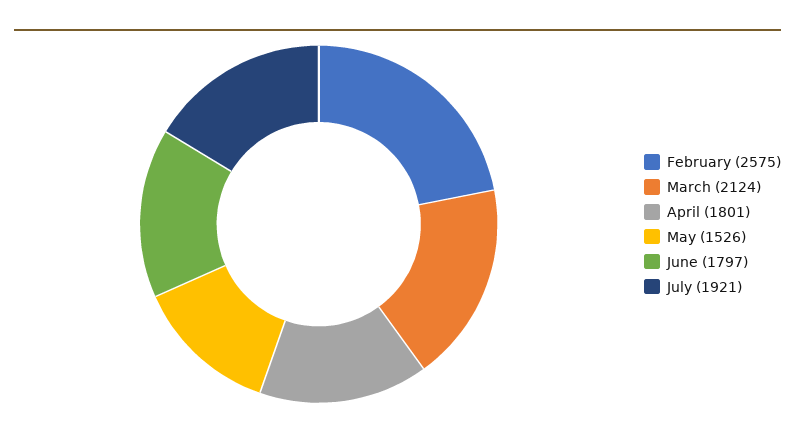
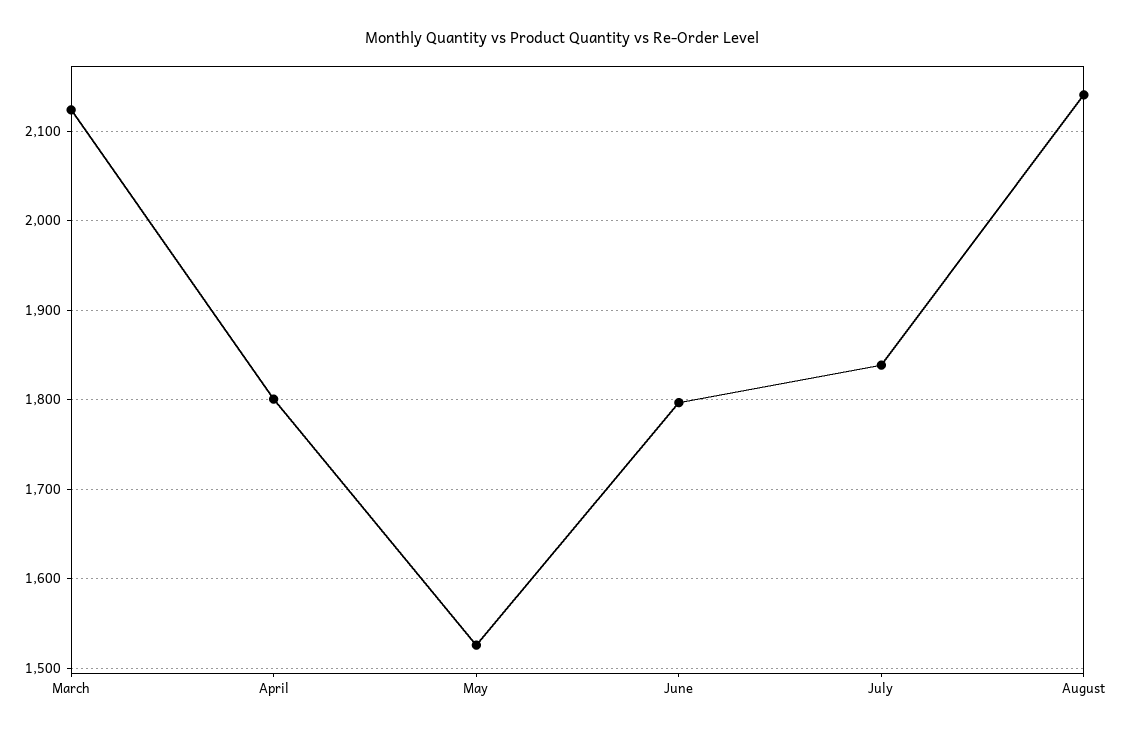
February: 2575 -> none
July: 1921 -> 1840
August: none -> 2140

